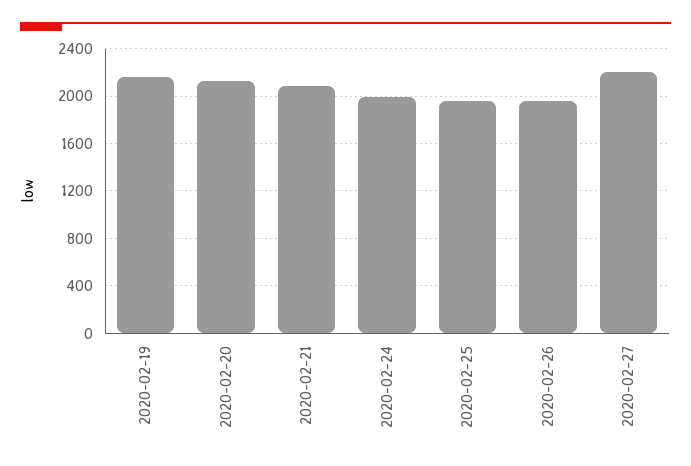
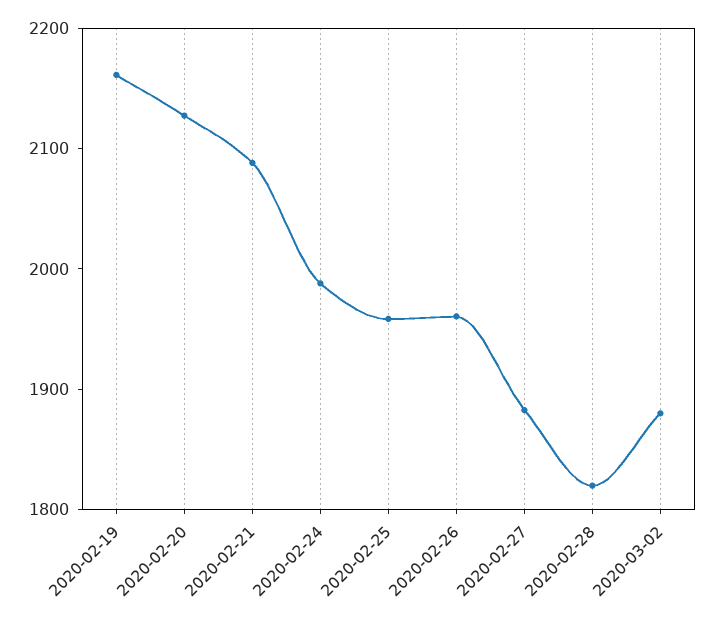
2020-02-27: 2200 -> 1880
2020-02-28: none -> 1820
2020-03-02: none -> 1880

